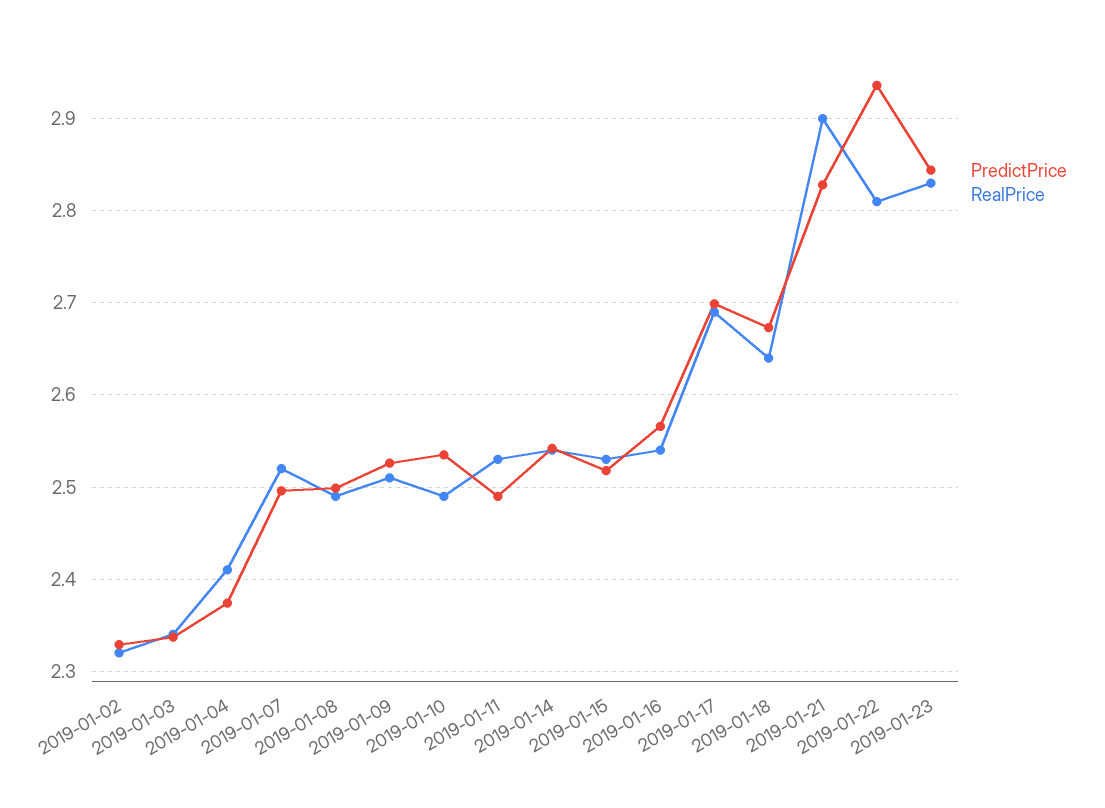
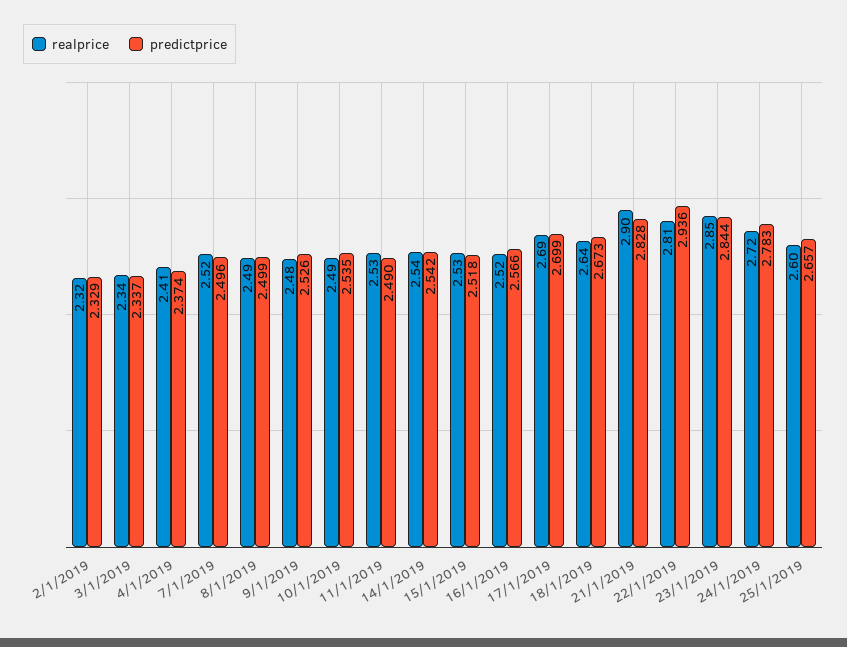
RealPrice, 2019-01-09: 2.51 -> 2.48
RealPrice, 2019-01-16: 2.54 -> 2.52
RealPrice, 2019-01-23: 2.83 -> 2.85
RealPrice, 24/1/2019: none -> 2.72
PredictPrice, 24/1/2019: none -> 2.783
RealPrice, 25/1/2019: none -> 2.6
PredictPrice, 25/1/2019: none -> 2.657

